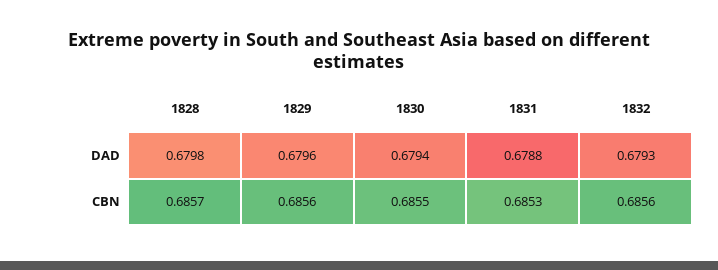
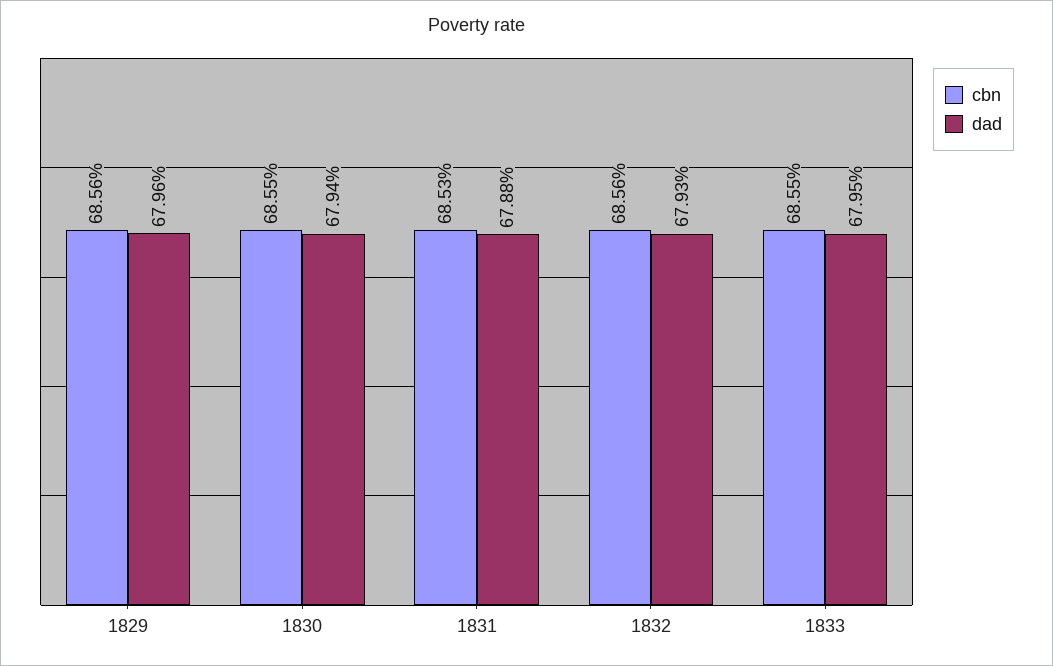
DAD, 1828: 0.6798 -> none
CBN, 1828: 0.6857 -> none
CBN, 1833: none -> 0.6855
DAD, 1833: none -> 0.6795

